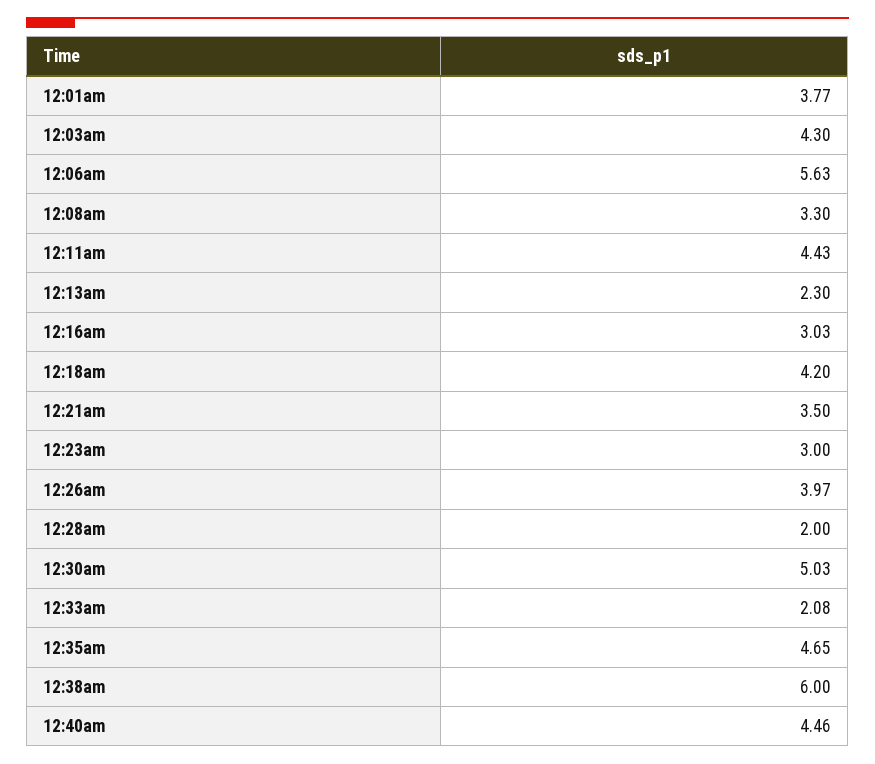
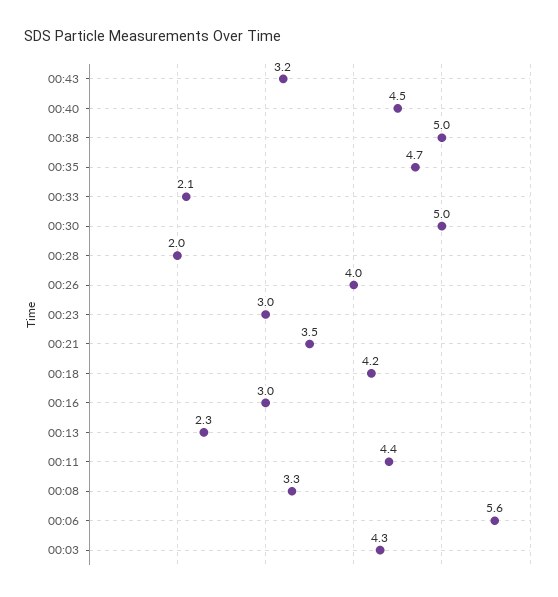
12:01am: 3.77 -> none
12:38am: 6 -> 5
00:43: none -> 3.2

